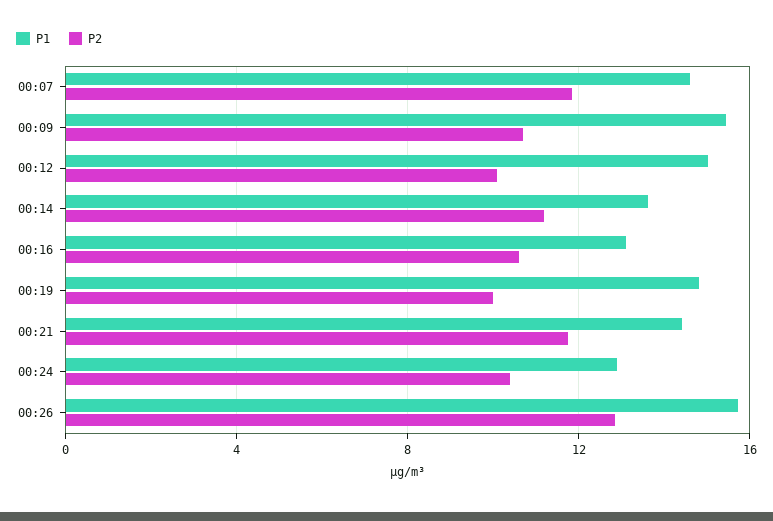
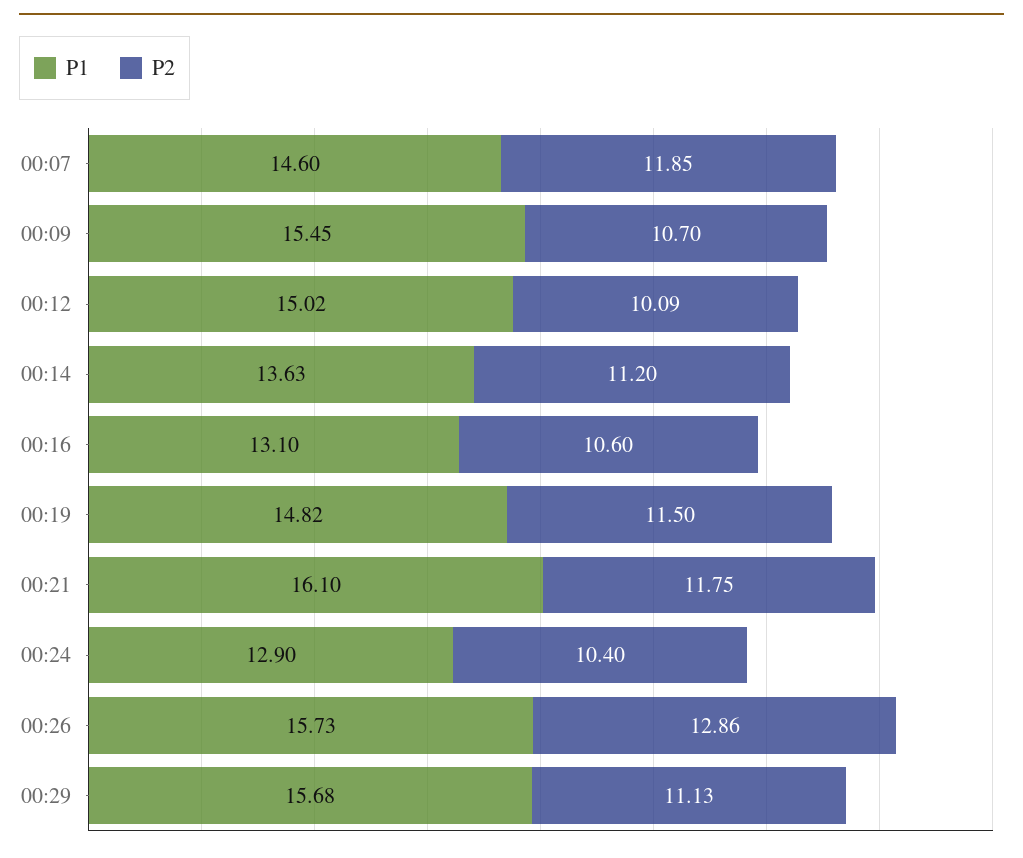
P2, 00:19: 10 -> 11.5
P1, 00:21: 14.5 -> 16.1
P1, 00:29: none -> 15.68
P2, 00:29: none -> 11.13

